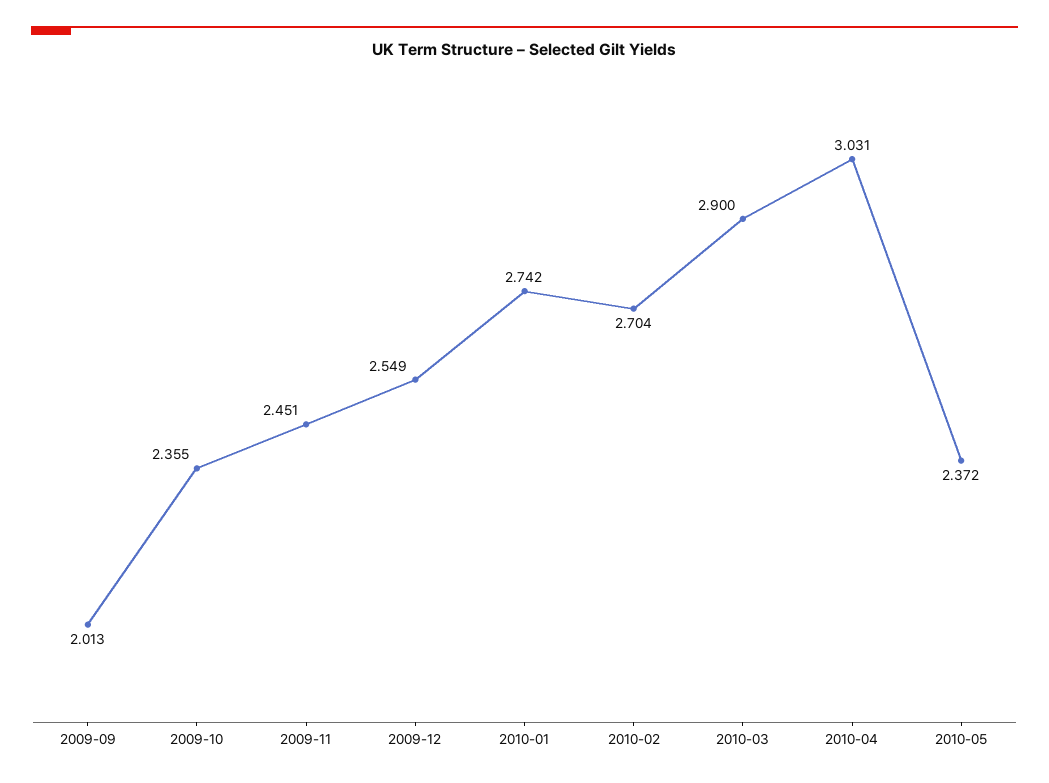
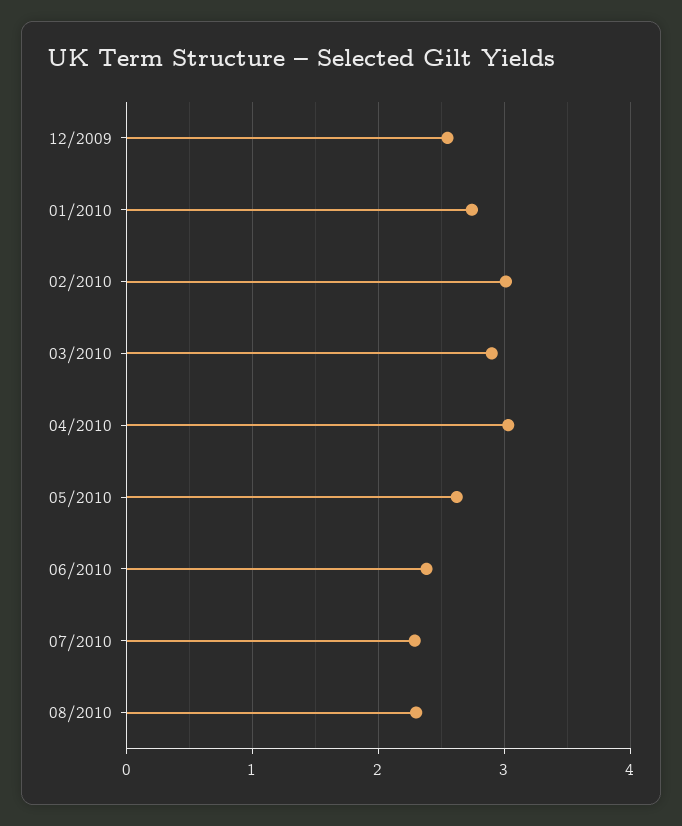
2009-09: 2.013 -> none
2009-10: 2.355 -> none
2009-11: 2.451 -> none
2010-02: 2.704 -> 3
2010-05: 2.372 -> 2.6
06/2010: none -> 2.4
07/2010: none -> 2.3
08/2010: none -> 2.3

